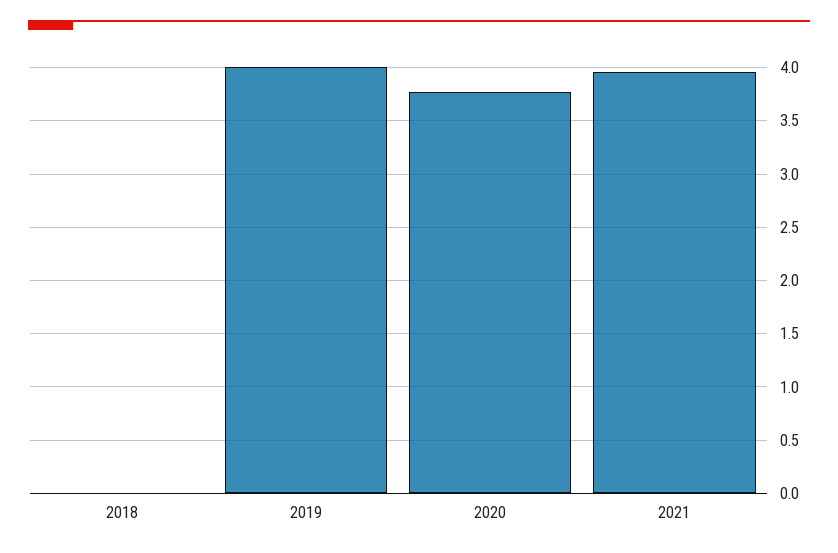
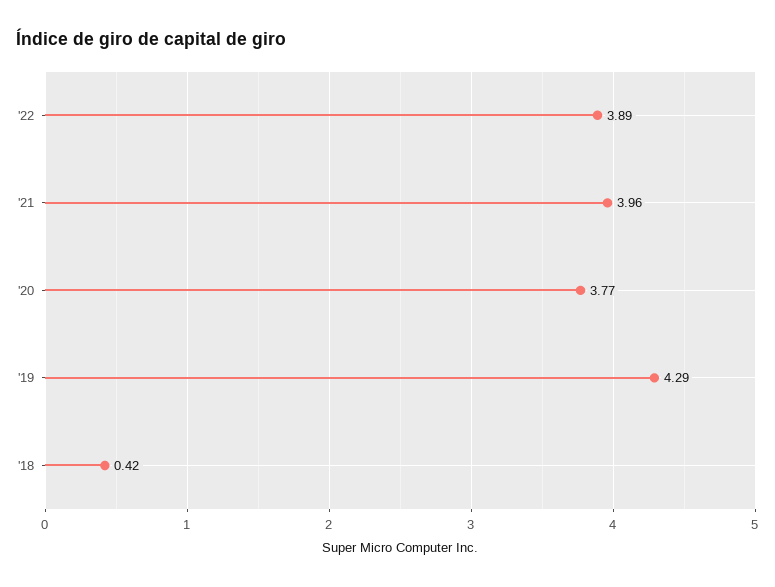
2018: 0 -> 0.42
2019: 4 -> 4.29
'22: none -> 3.89

